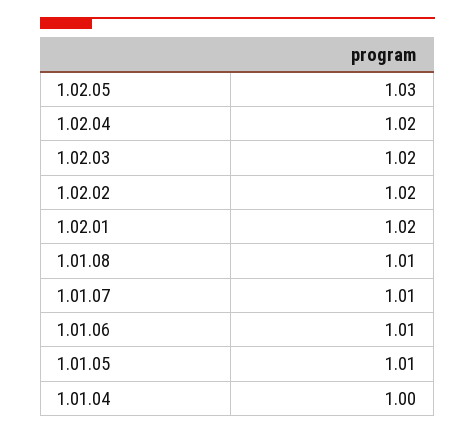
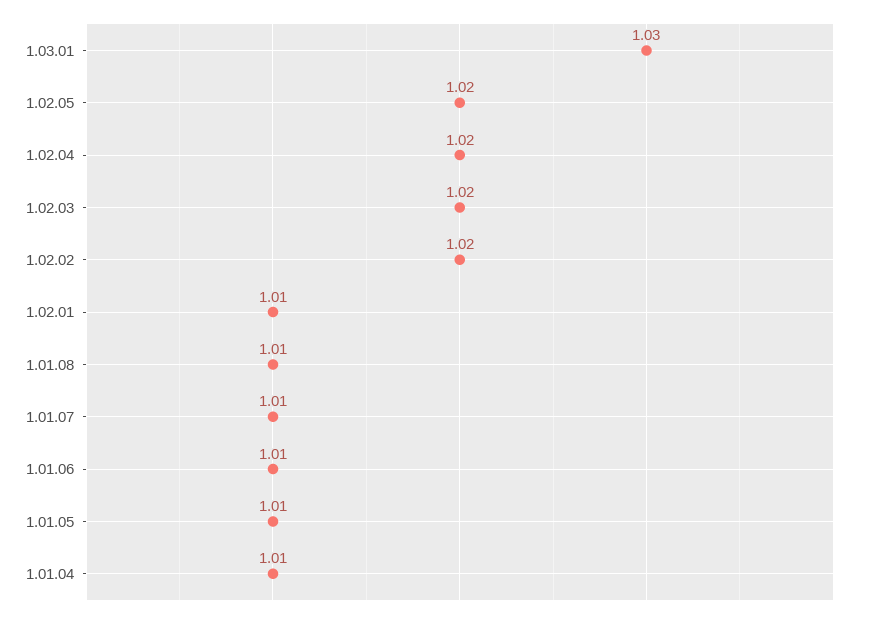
1.02.05: 1.03 -> 1.02
1.02.01: 1.02 -> 1.01
1.01.04: 1 -> 1.01
1.03.01: none -> 1.03

